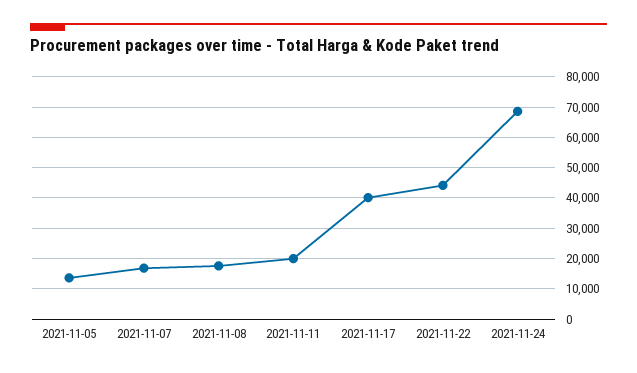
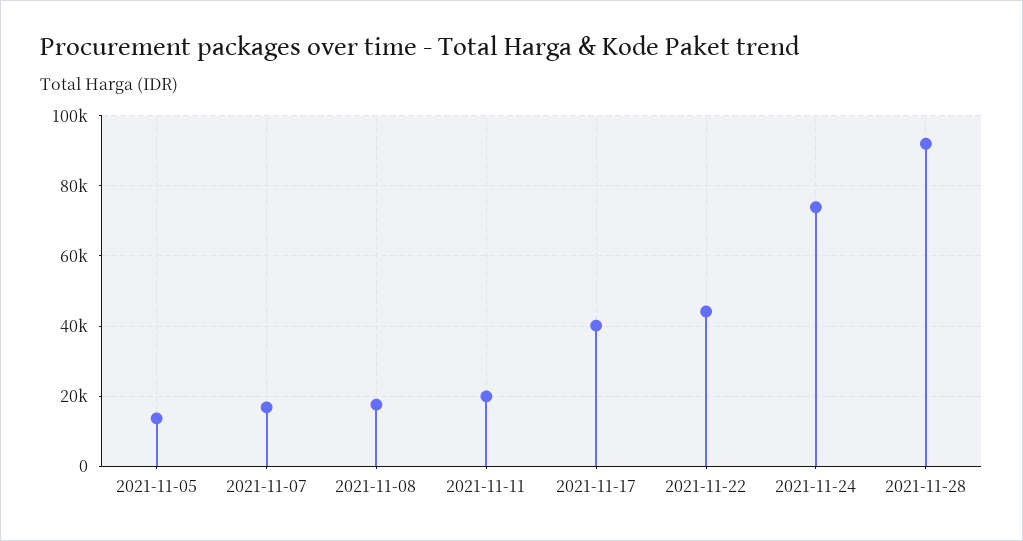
2021-11-24: 68000 -> 74000
2021-11-28: none -> 92000

